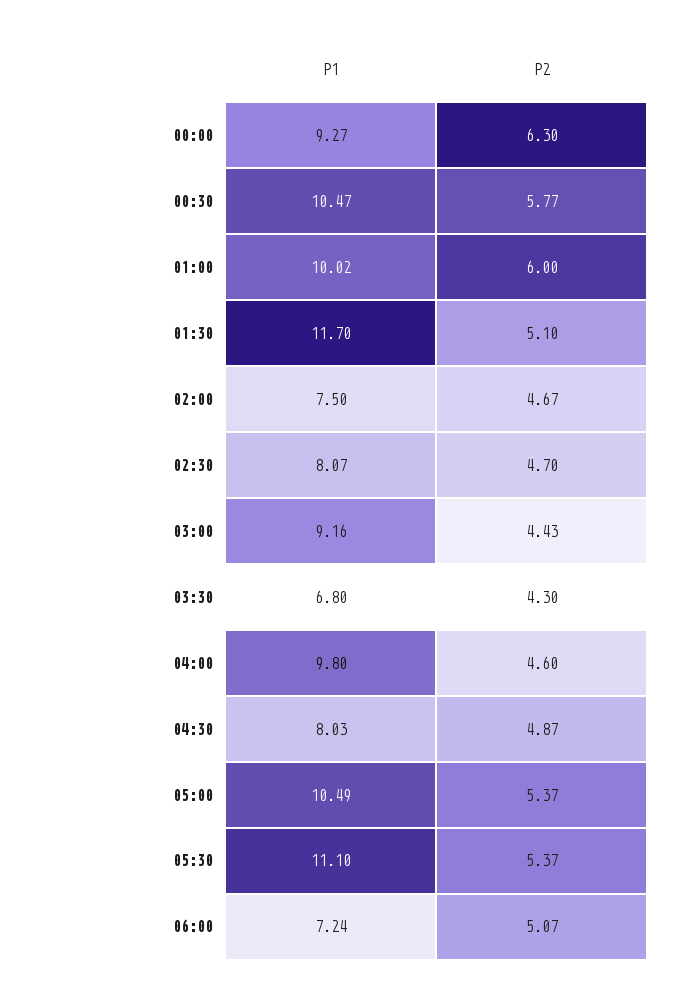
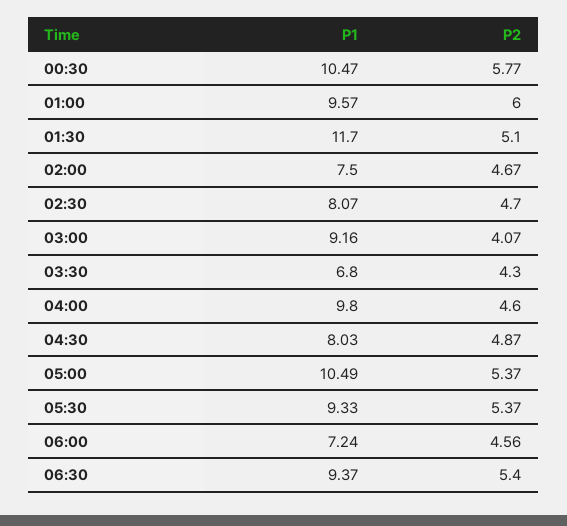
P1, 00:00: 9.27 -> none
P2, 00:00: 6.3 -> none
P1, 01:00: 10.02 -> 9.57
P2, 03:00: 4.43 -> 4.07
P1, 05:30: 11.1 -> 9.33
P2, 06:00: 5.07 -> 4.56
P1, 06:30: none -> 9.37
P2, 06:30: none -> 5.4

